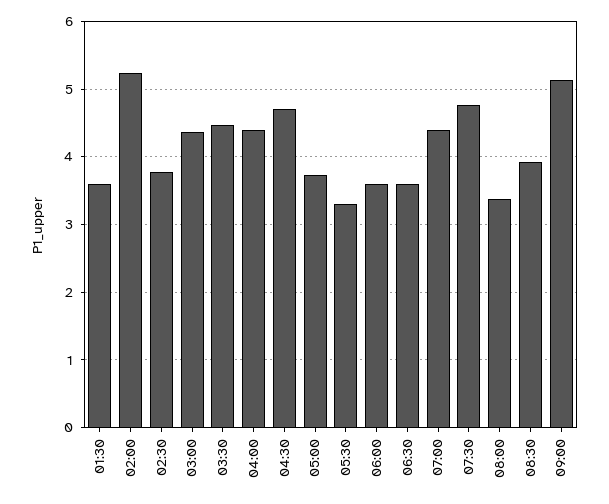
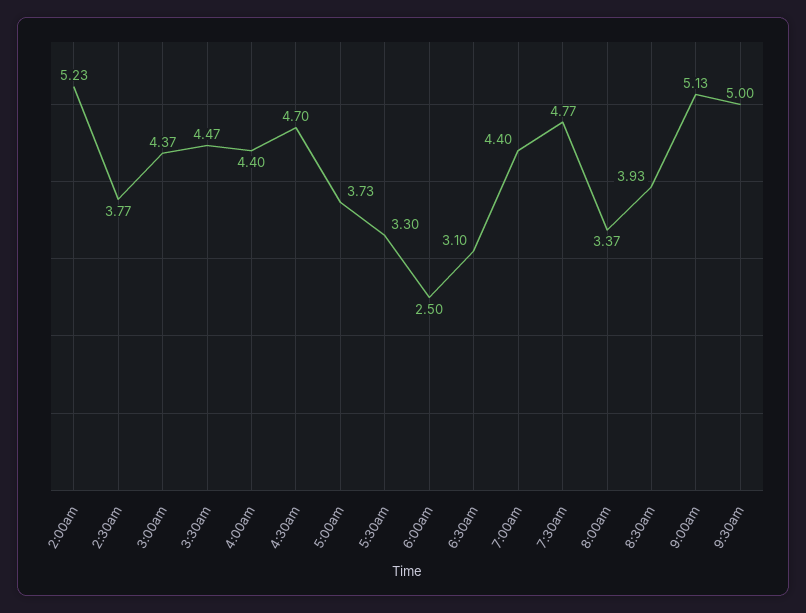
01:30: 3.6 -> none
06:00: 3.6 -> 2.5
06:30: 3.6 -> 3.1
9:30am: none -> 5

